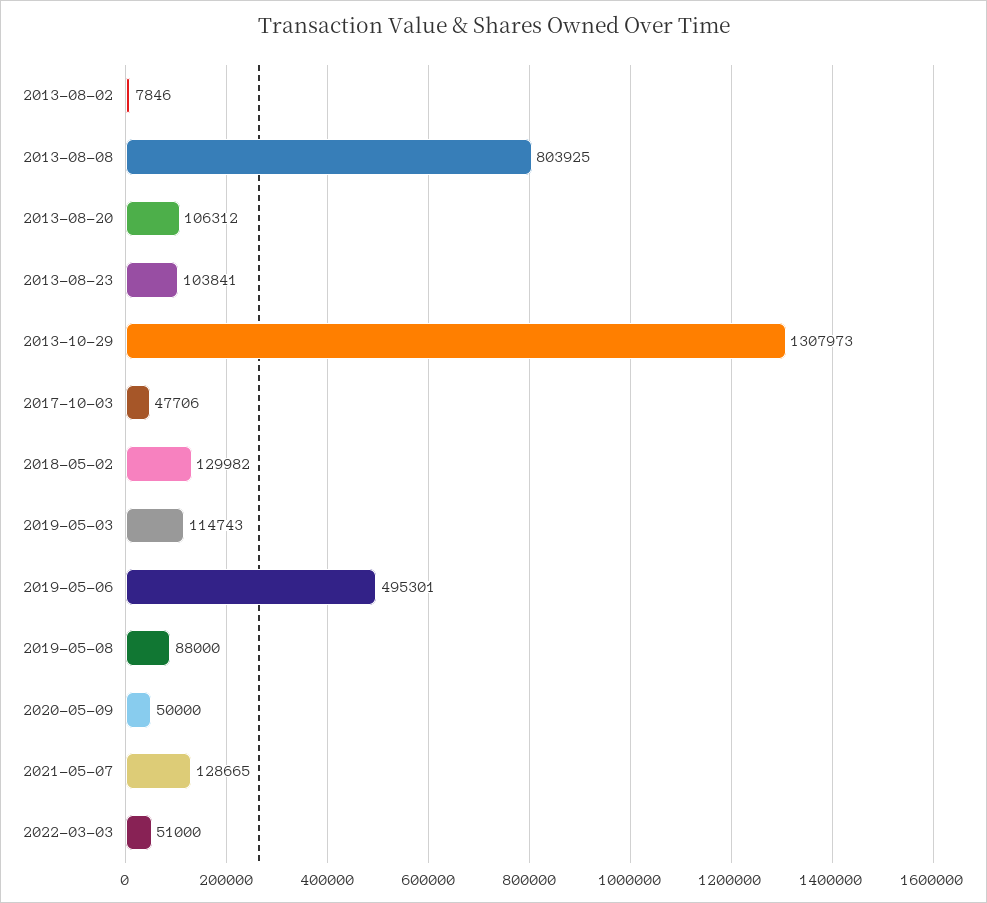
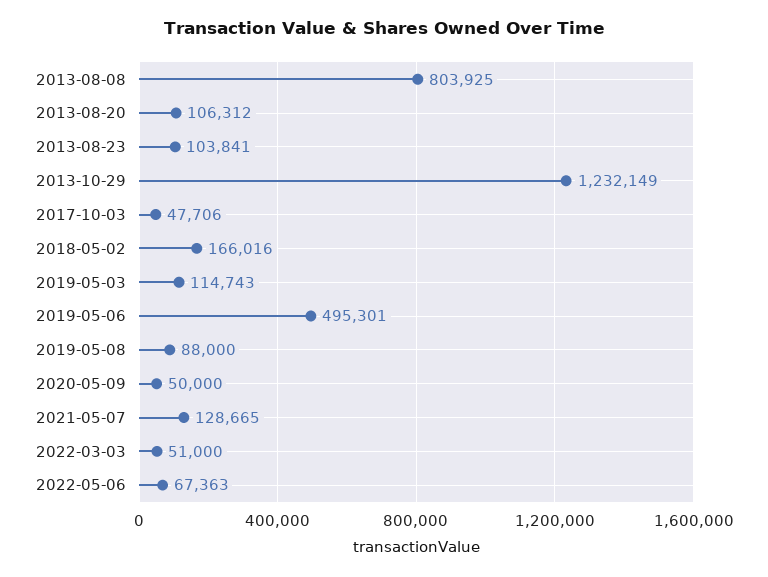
2013-08-02: 7846 -> none
2013-10-29: 1307973 -> 1232149
2018-05-02: 129982 -> 166016
2022-05-06: none -> 67363

